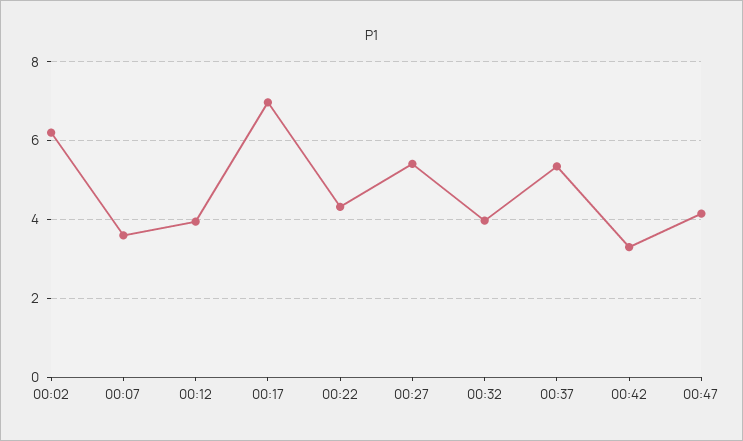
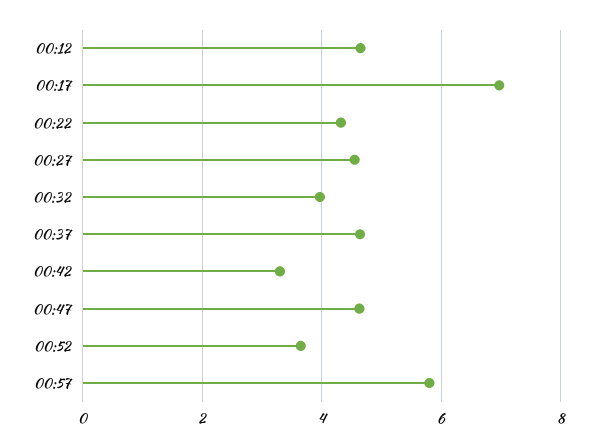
00:02: 6.2 -> none
00:07: 3.6 -> none
00:12: 4 -> 4.6
00:27: 5.4 -> 4.6
00:37: 5.4 -> 4.6
00:47: 4.2 -> 4.6
00:52: none -> 3.6
00:57: none -> 5.8

